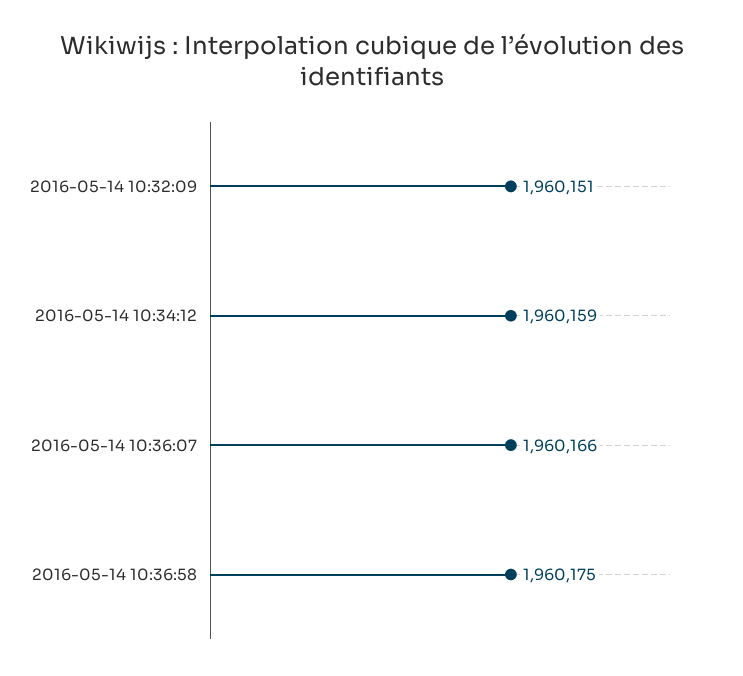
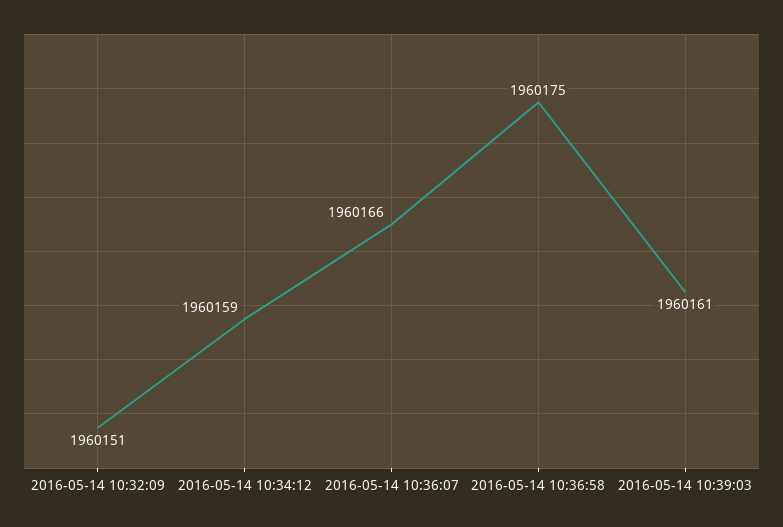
2016-05-14 10:39:03: none -> 1960161

